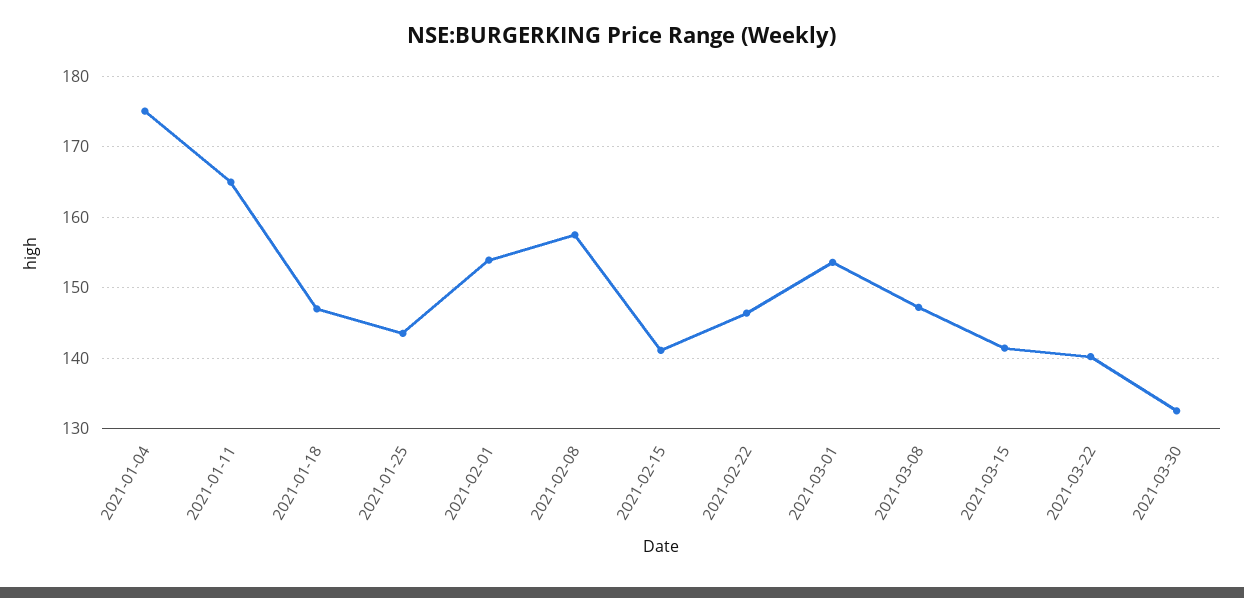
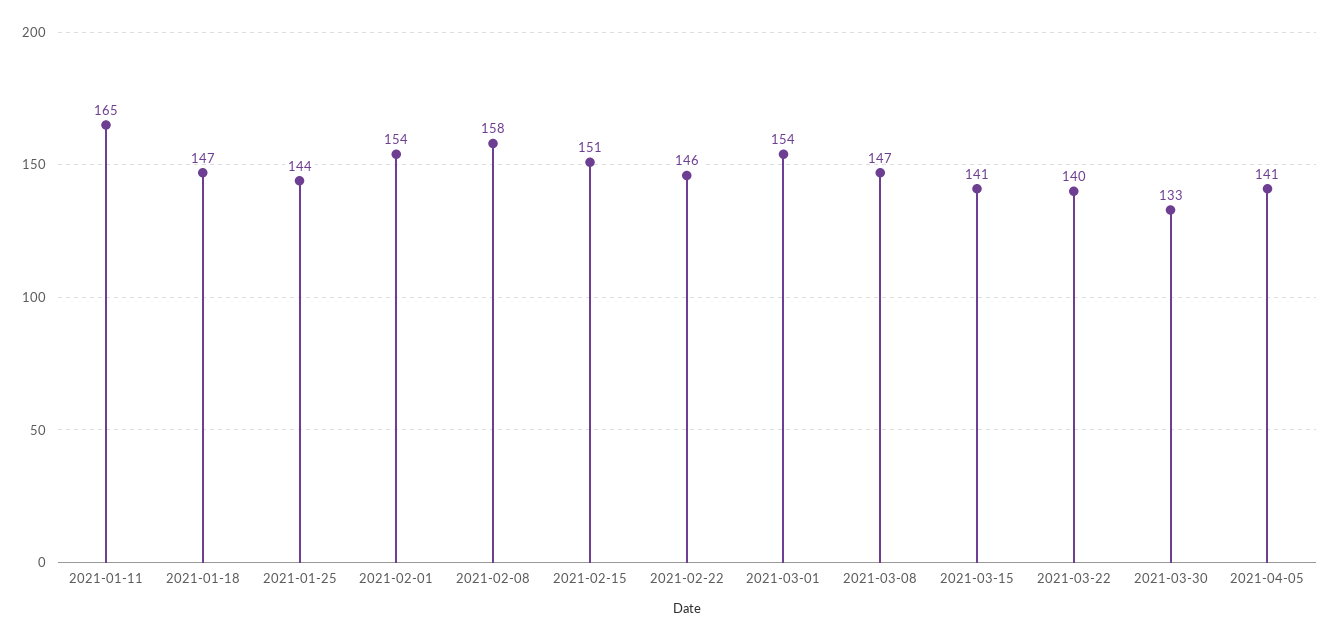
2021-01-04: 175 -> none
2021-02-15: 141 -> 151
2021-04-05: none -> 141

